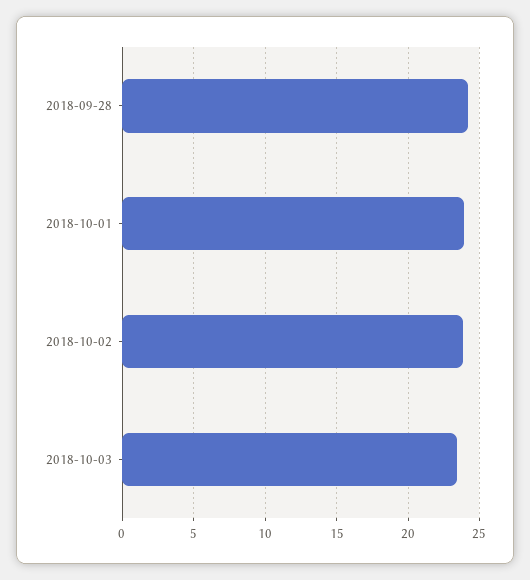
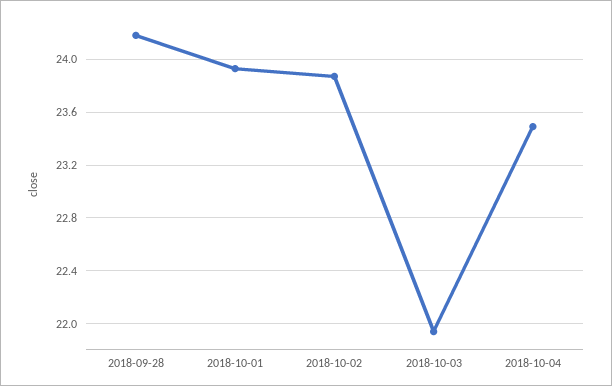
2018-10-03: 23.5 -> 21.95
2018-10-04: none -> 23.5

